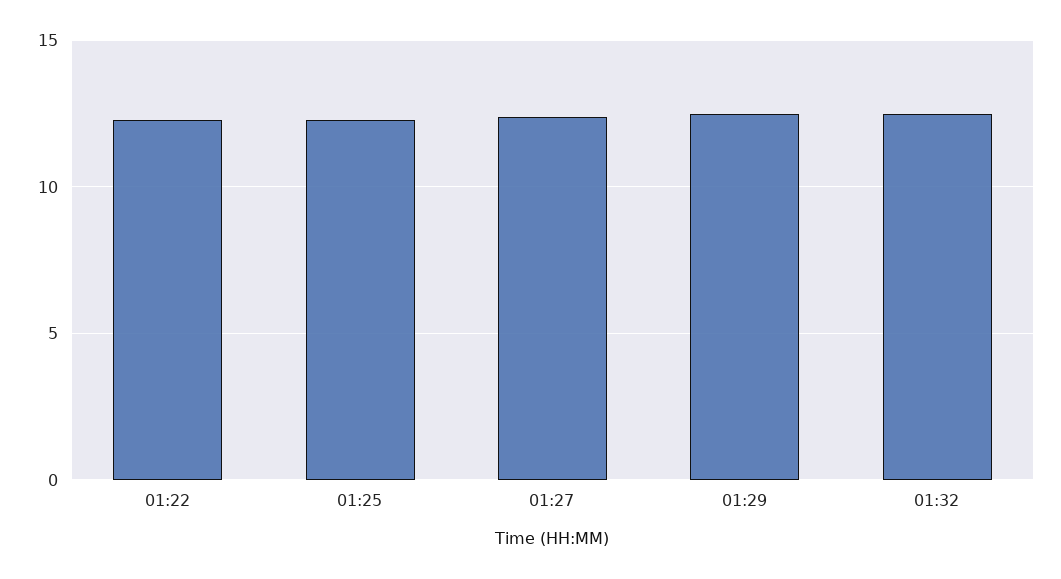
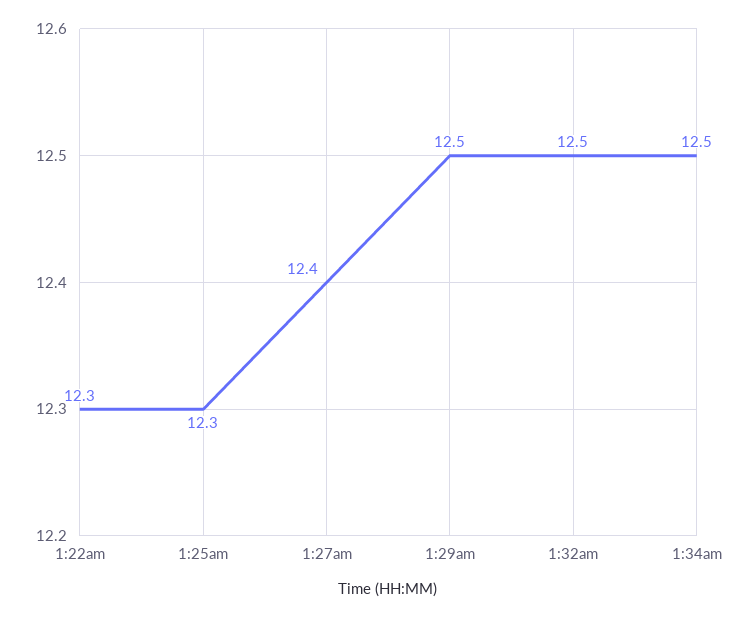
1:34am: none -> 12.5

